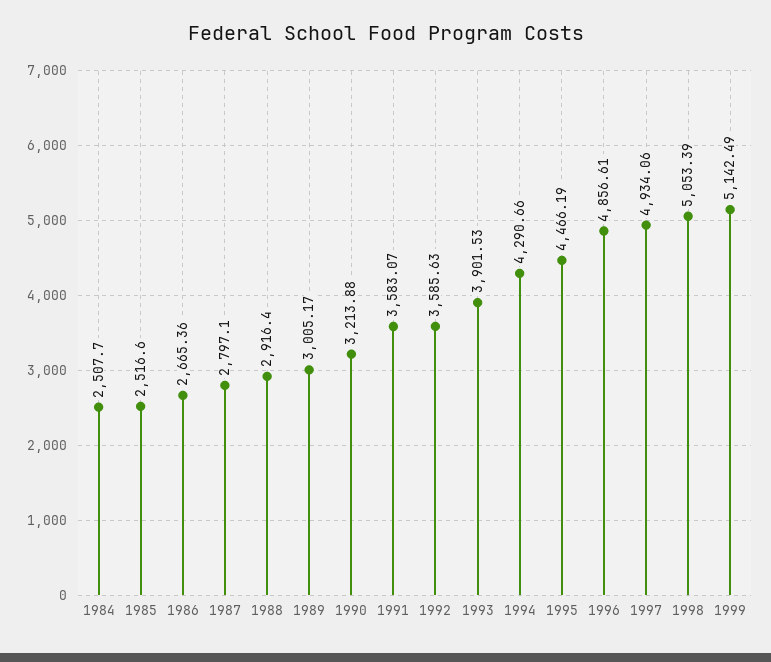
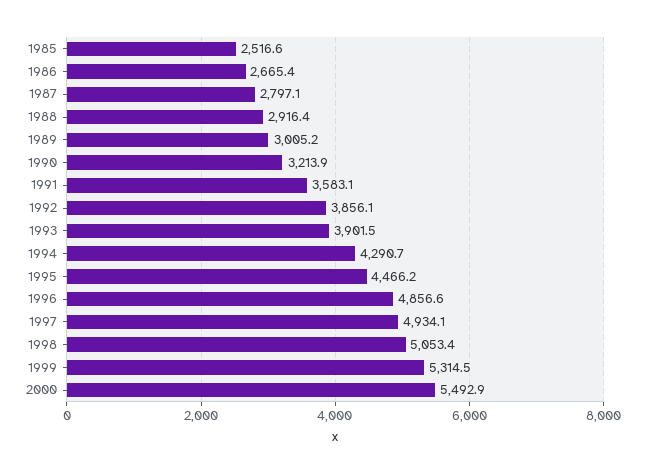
1984: 2507.7 -> none
1992: 3585.63 -> 3856.1
1999: 5142.49 -> 5314.5
2000: none -> 5492.9

